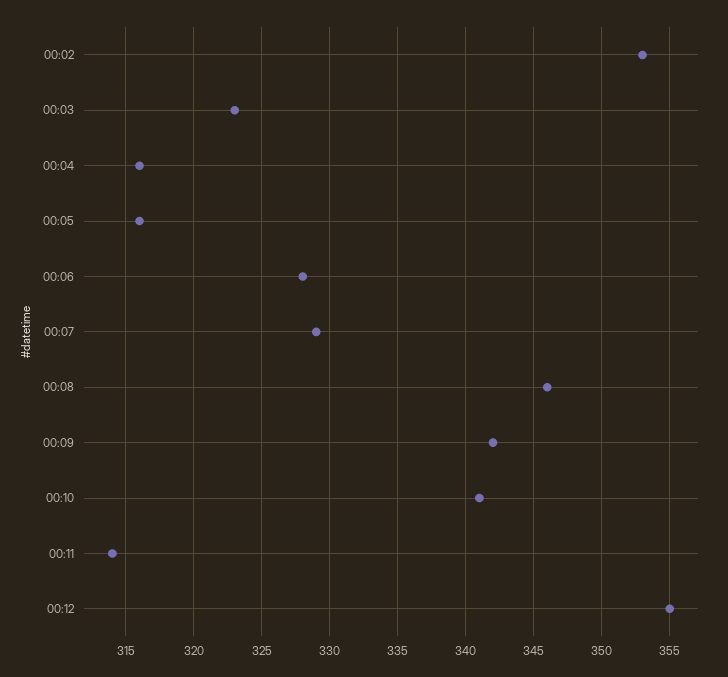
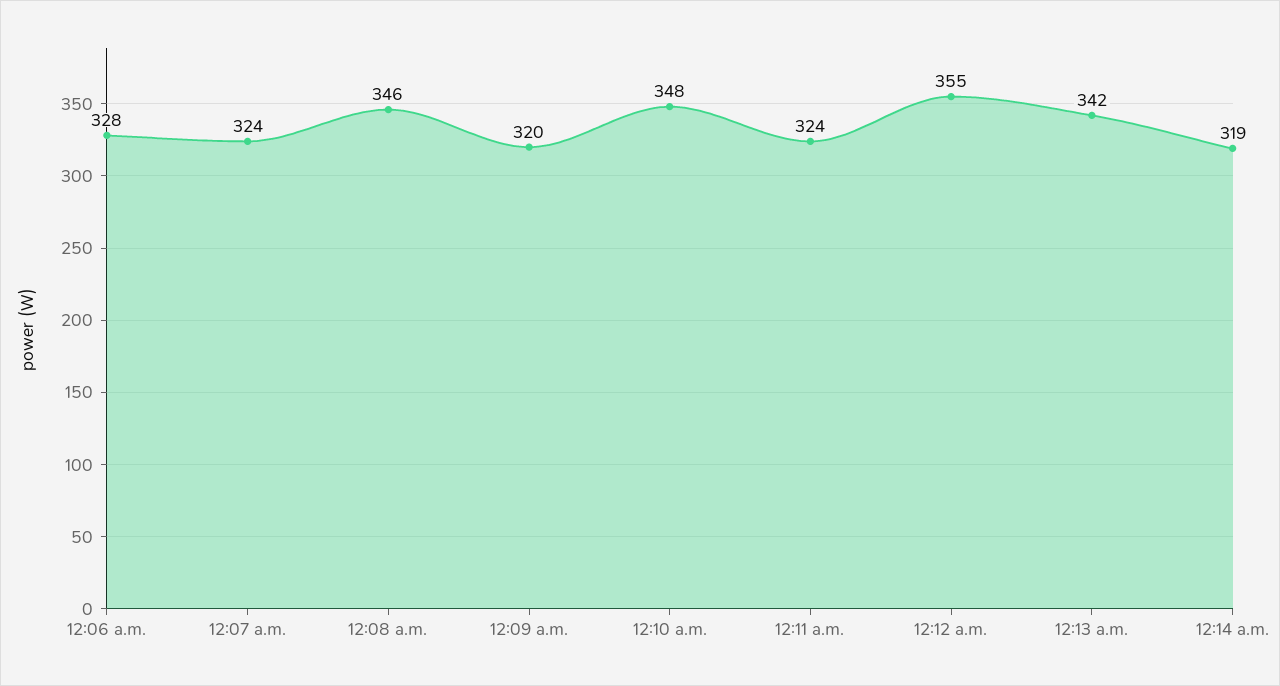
00:02: 353 -> none
00:03: 323 -> none
00:04: 316 -> none
00:05: 316 -> none
00:07: 329 -> 324
00:09: 342 -> 320
00:10: 341 -> 348
00:11: 314 -> 324
12:13 a.m.: none -> 342
12:14 a.m.: none -> 319

